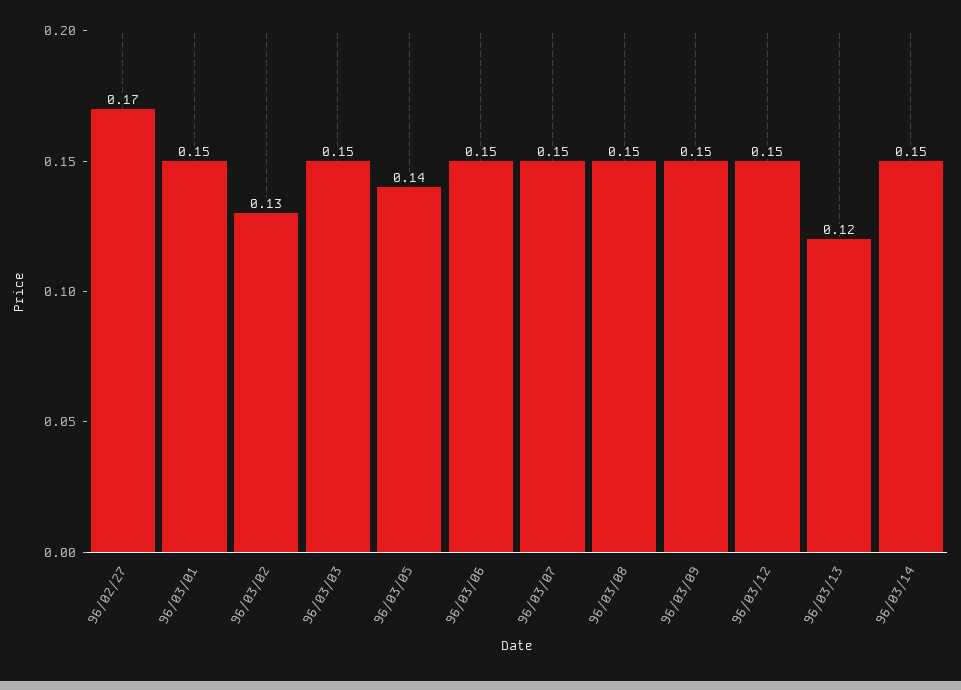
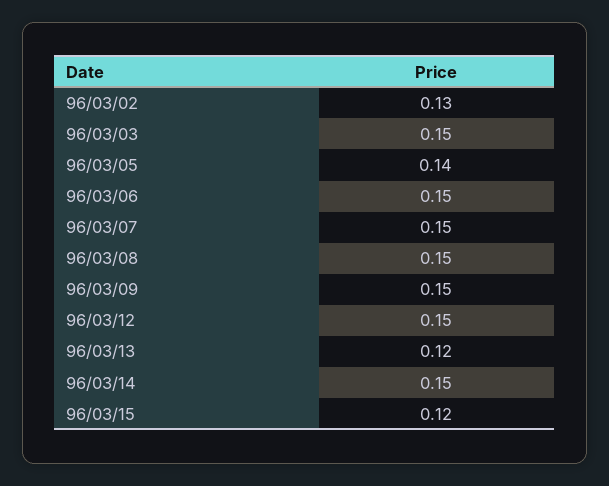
96/02/27: 0.17 -> none
96/03/01: 0.15 -> none
96/03/15: none -> 0.12

